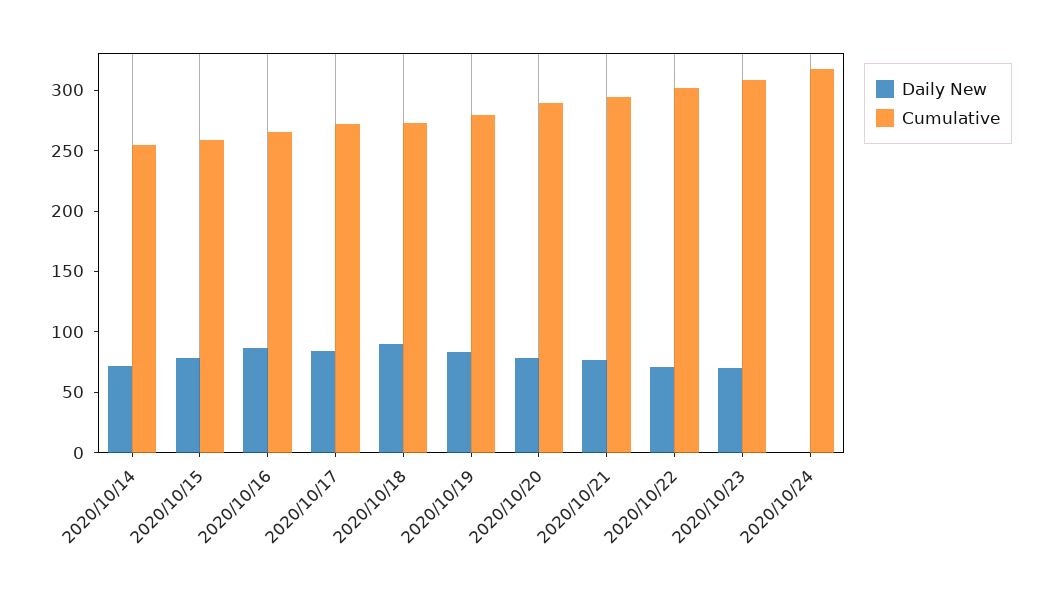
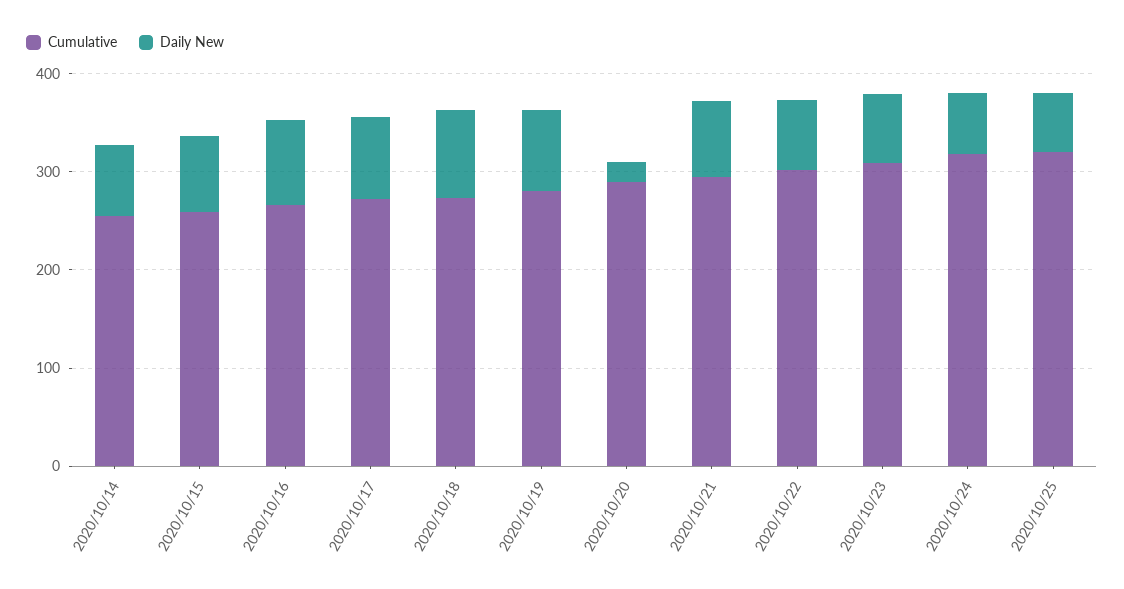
Daily New, 2020/10/20: 80 -> 20
Daily New, 2020/10/24: 0 -> 60
Cumulative, 2020/10/25: none -> 320
Daily New, 2020/10/25: none -> 60

